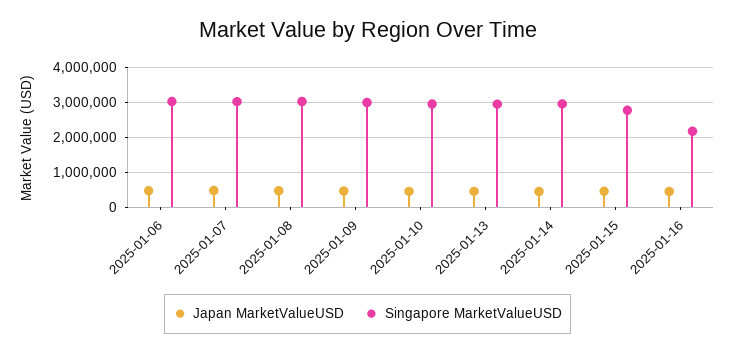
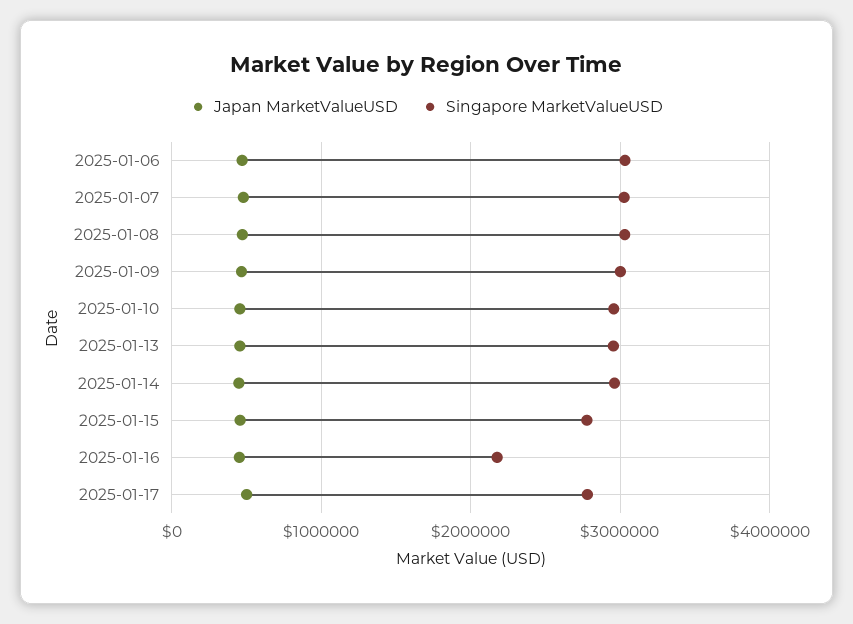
Japan MarketValueUSD, 2025-01-17: none -> 500000
Singapore MarketValueUSD, 2025-01-17: none -> 2800000

